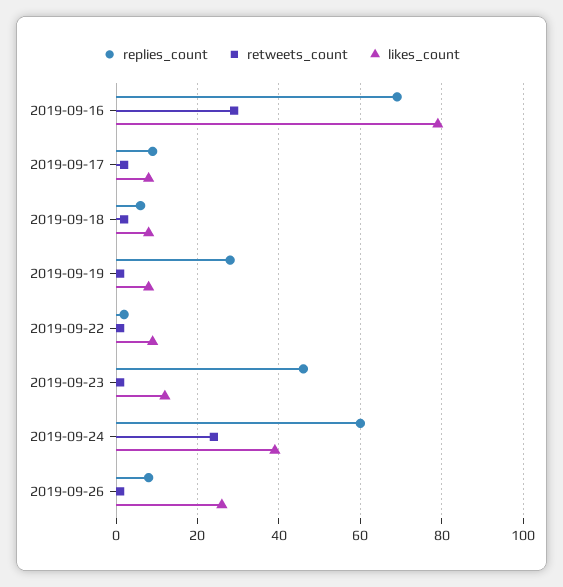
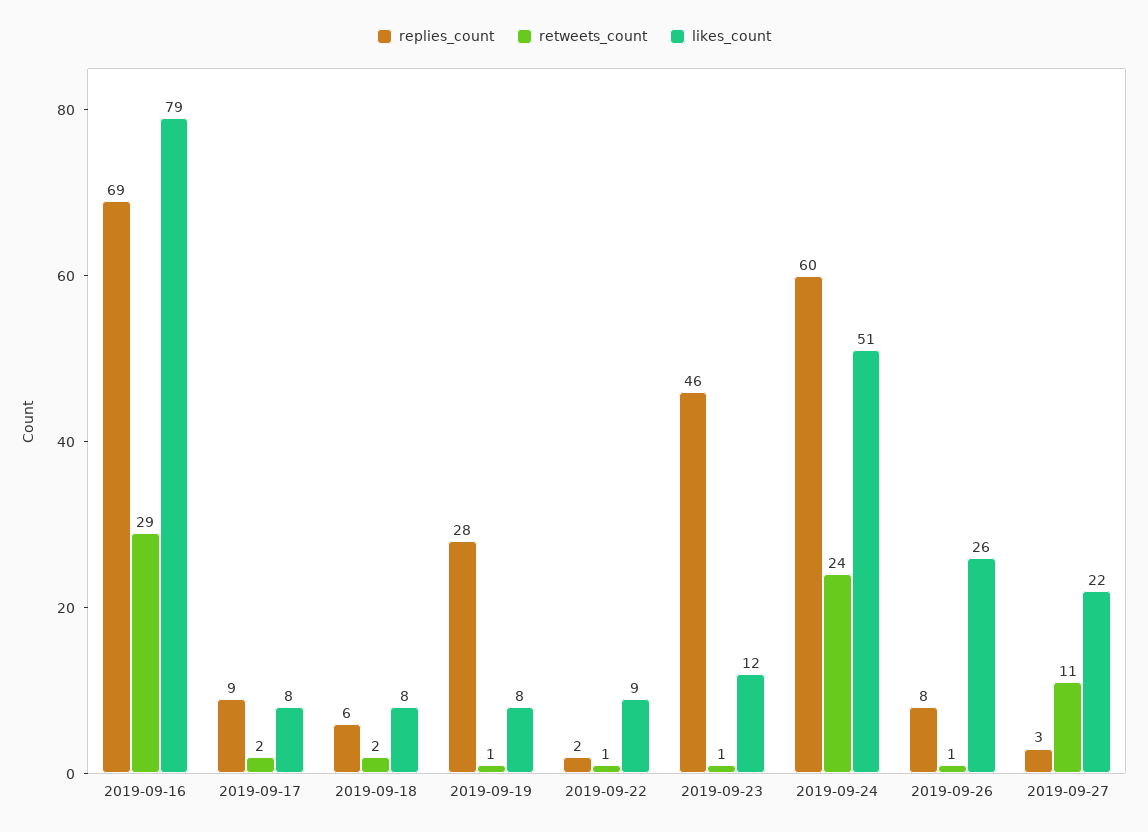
likes_count, 2019-09-24: 40 -> 51
replies_count, 2019-09-27: none -> 3
retweets_count, 2019-09-27: none -> 11
likes_count, 2019-09-27: none -> 22

